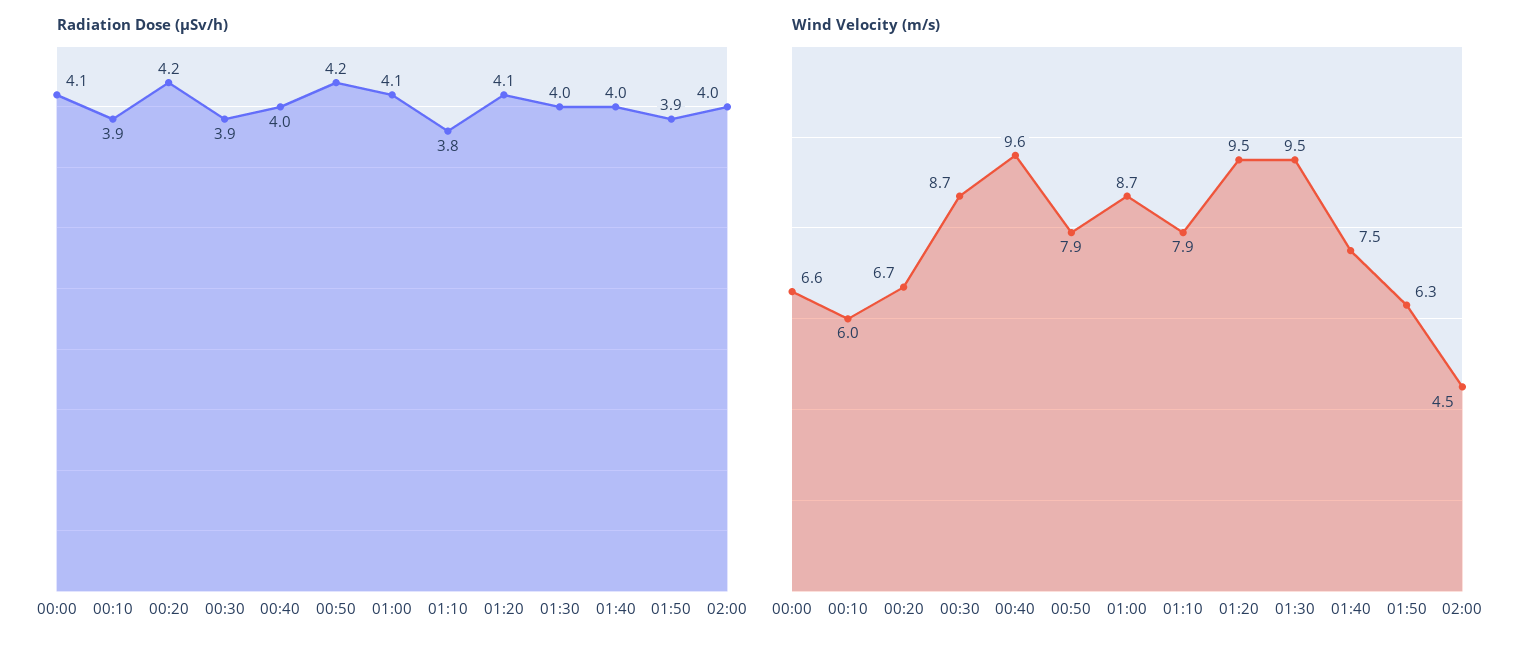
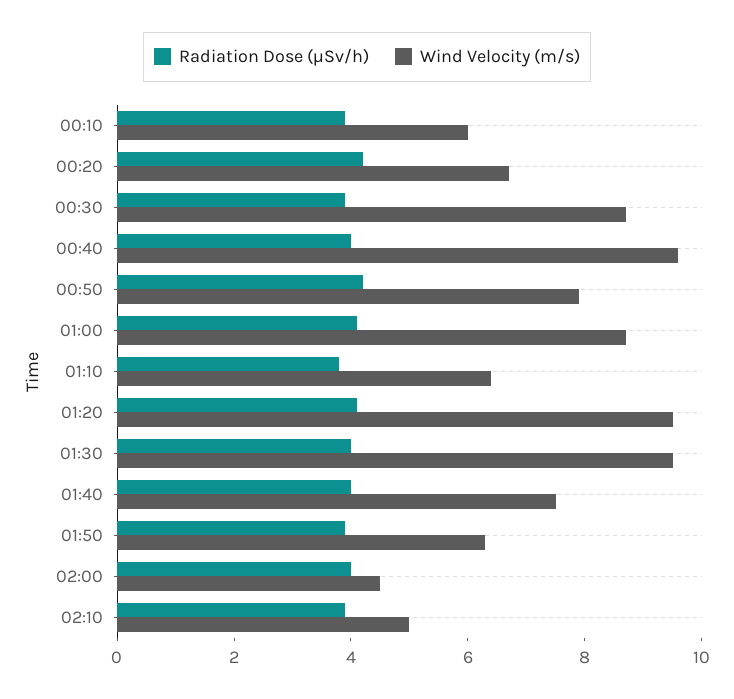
Radiation Dose (µSv/h), 00:00: 4.1 -> none
Wind Velocity (m/s), 00:00: 6.6 -> none
Wind Velocity (m/s), 01:10: 7.9 -> 6.5
Radiation Dose (µSv/h), 02:10: none -> 4
Wind Velocity (m/s), 02:10: none -> 5

